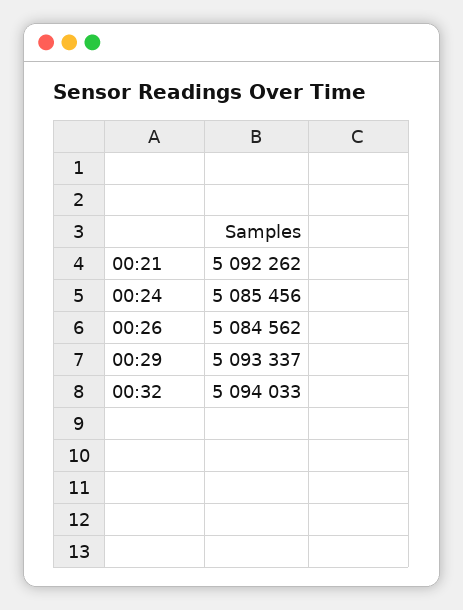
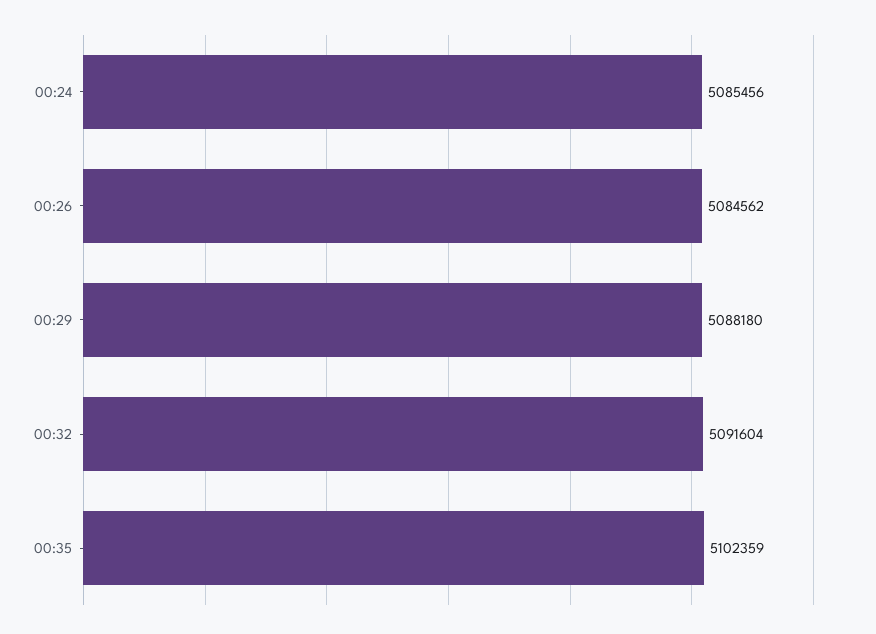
00:21: 5092262 -> none
00:29: 5093337 -> 5088180
00:32: 5094033 -> 5091604
00:35: none -> 5102359

